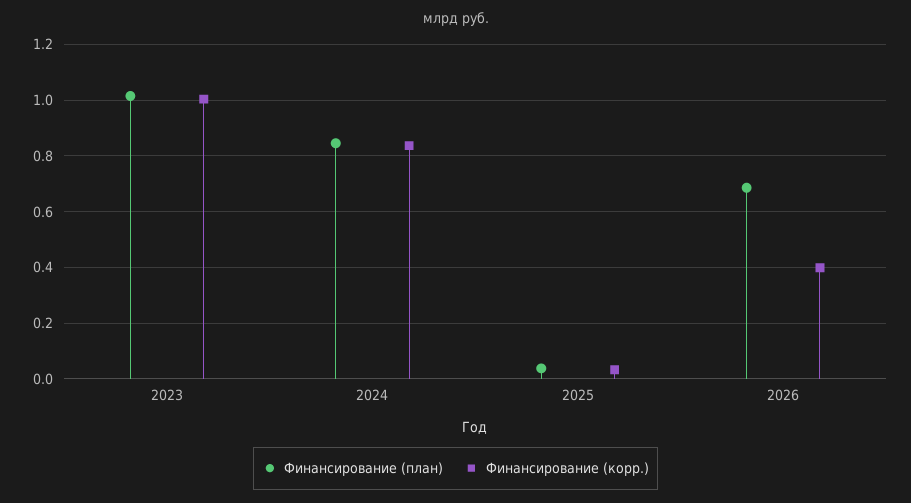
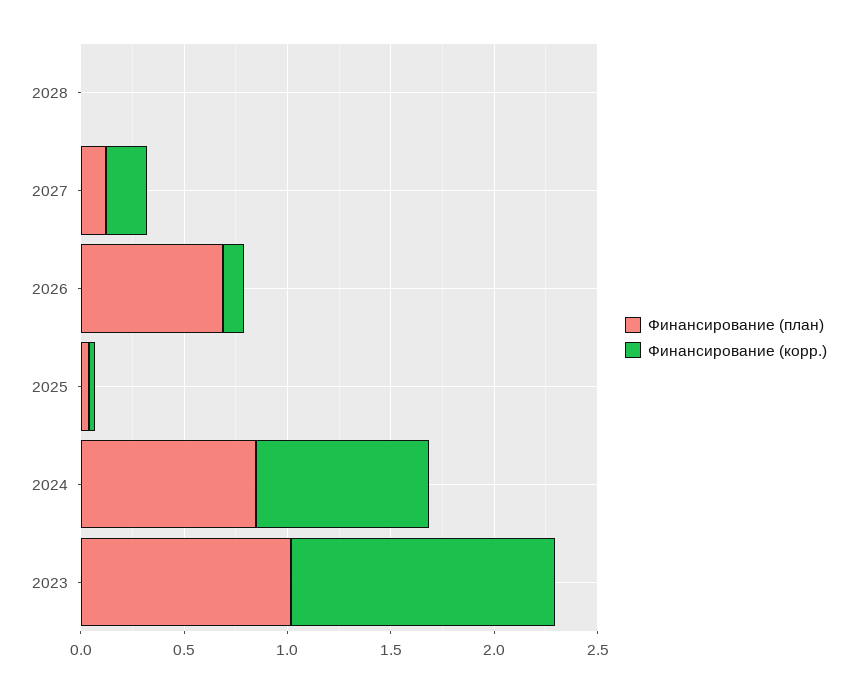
Финансирование (корр.), 2023: 1 -> 1.3
Финансирование (корр.), 2026: 0.4 -> 0.1
Финансирование (план), 2028: none -> 0
Финансирование (корр.), 2028: none -> 0
Финансирование (план), 2027: none -> 0.1
Финансирование (корр.), 2027: none -> 0.2

